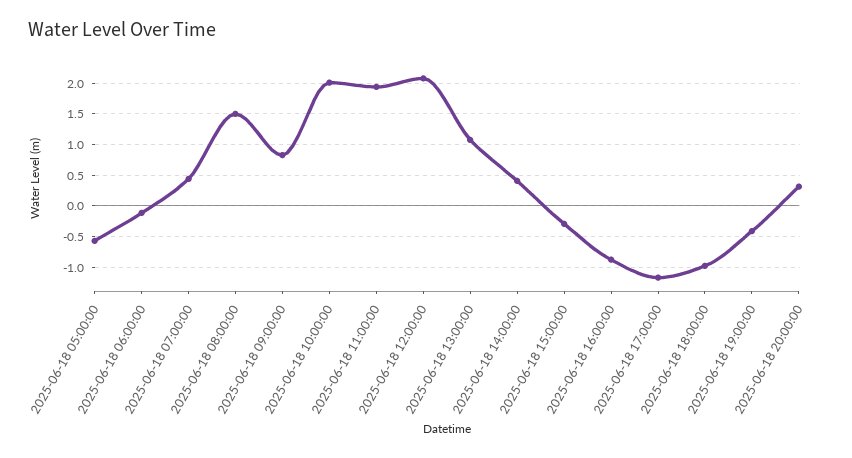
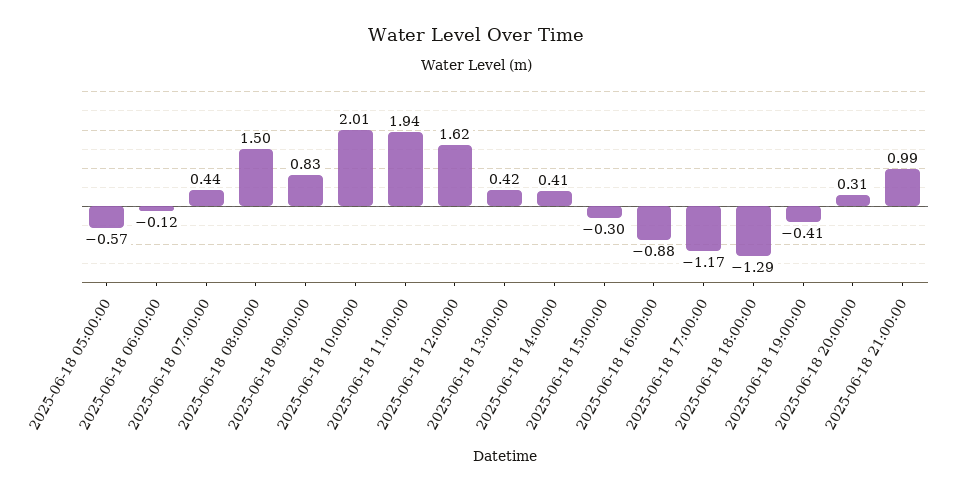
2025-06-18 12:00:00: 2.1 -> 1.62
2025-06-18 13:00:00: 1.1 -> 0.42
2025-06-18 18:00:00: -1 -> -1.29
2025-06-18 21:00:00: none -> 0.99

